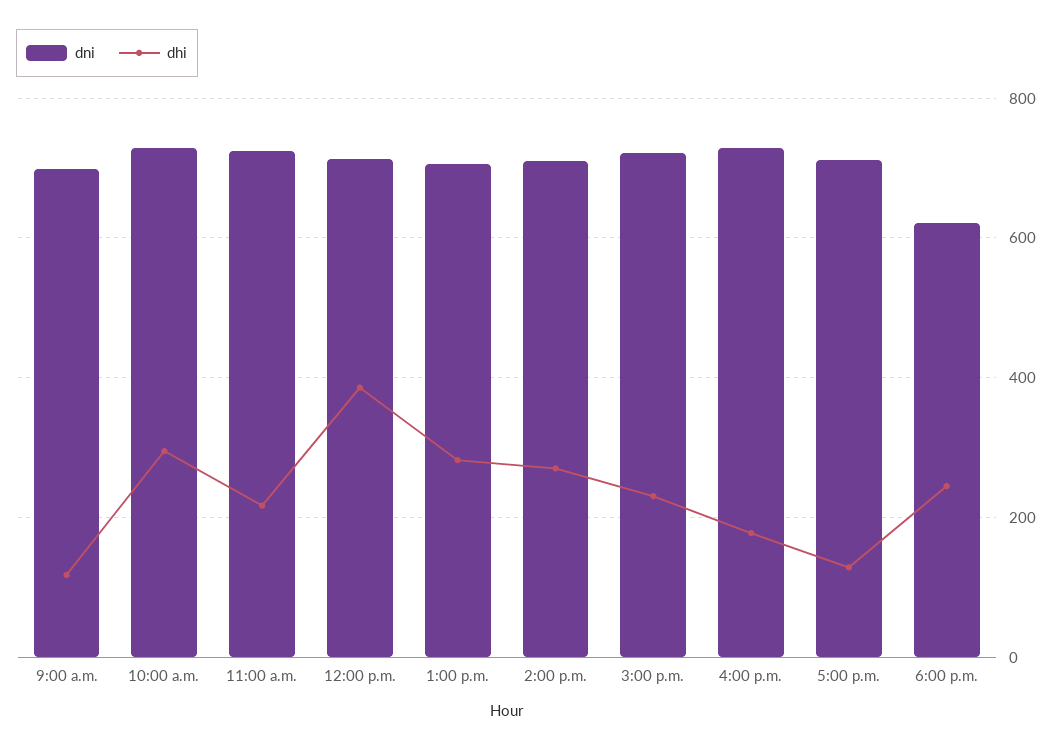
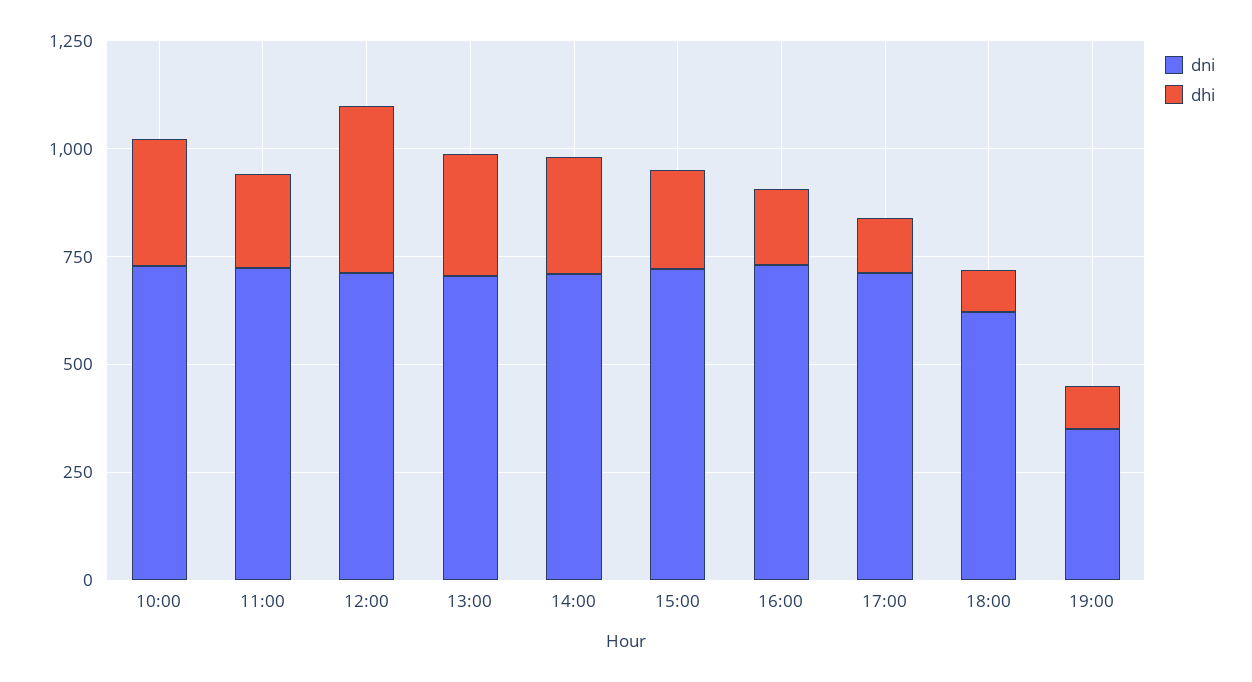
dni, 9:00 a.m.: 700 -> none
dhi, 9:00 a.m.: 120 -> none
dhi, 6:00 p.m.: 240 -> 100
dni, 19:00: none -> 350
dhi, 19:00: none -> 100

